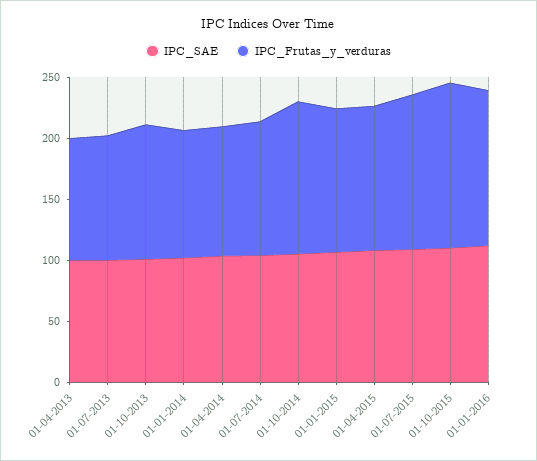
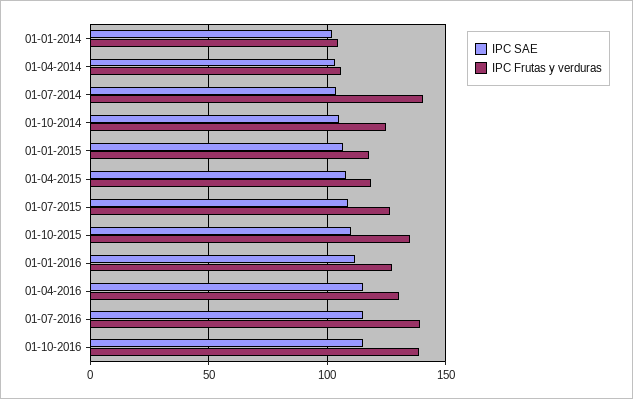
IPC_SAE, 01-04-2013: 100 -> none
IPC_Frutas_y_verduras, 01-04-2013: 100 -> none
IPC_SAE, 01-07-2013: 100 -> none
IPC_Frutas_y_verduras, 01-07-2013: 100 -> none
IPC_SAE, 01-10-2013: 100 -> none
IPC_Frutas_y_verduras, 01-10-2013: 110 -> none
IPC_Frutas_y_verduras, 01-07-2014: 110 -> 140
IPC_SAE, 01-04-2016: none -> 115
IPC_Frutas_y_verduras, 01-04-2016: none -> 130
IPC_SAE, 01-07-2016: none -> 115
IPC_Frutas_y_verduras, 01-07-2016: none -> 140
IPC_SAE, 01-10-2016: none -> 115
IPC_Frutas_y_verduras, 01-10-2016: none -> 140

